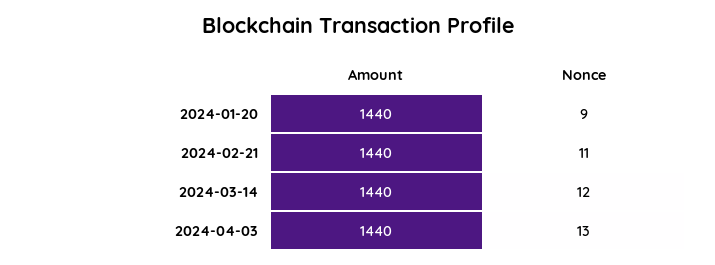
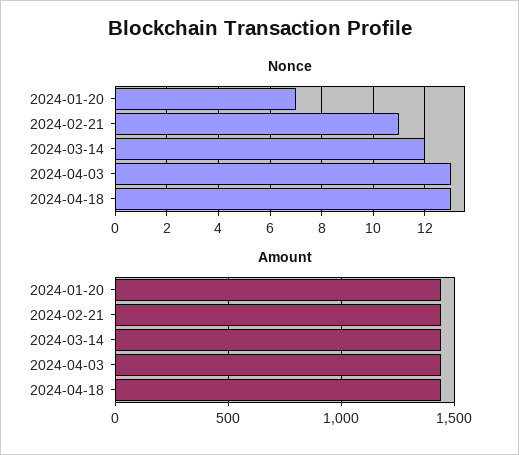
Nonce, 2024-01-20: 9 -> 7
Nonce, 2024-04-18: none -> 13
Amount, 2024-04-18: none -> 1450

